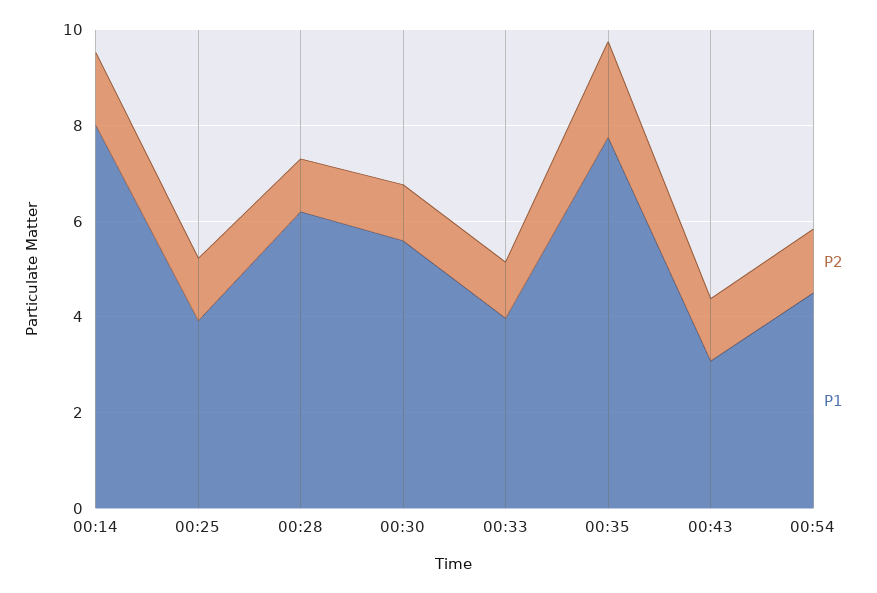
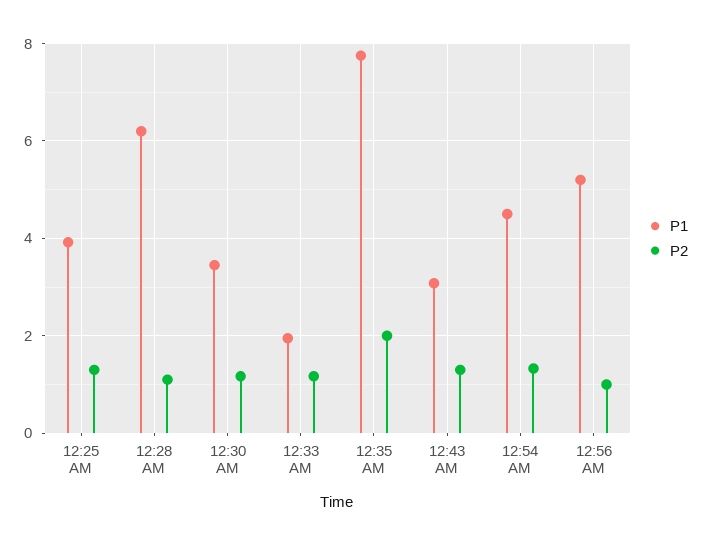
P2, 00:14: 1.5 -> none
P1, 00:14: 8 -> none
P1, 00:30: 5.5 -> 3.4
P1, 00:33: 4 -> 2
P1, 12:56 AM: none -> 5.2
P2, 12:56 AM: none -> 1

